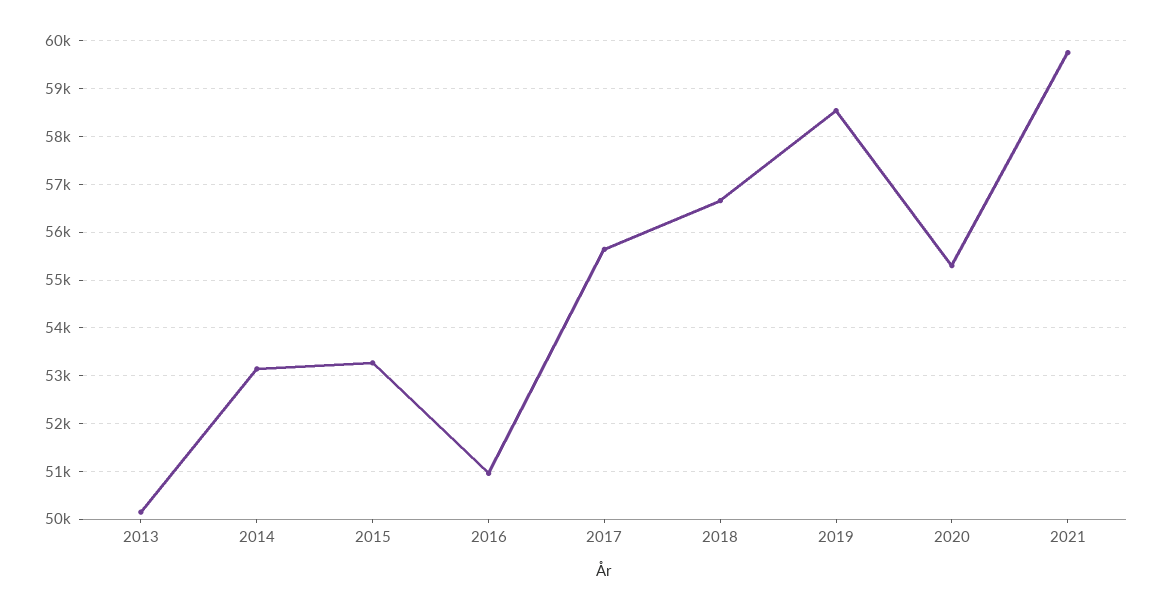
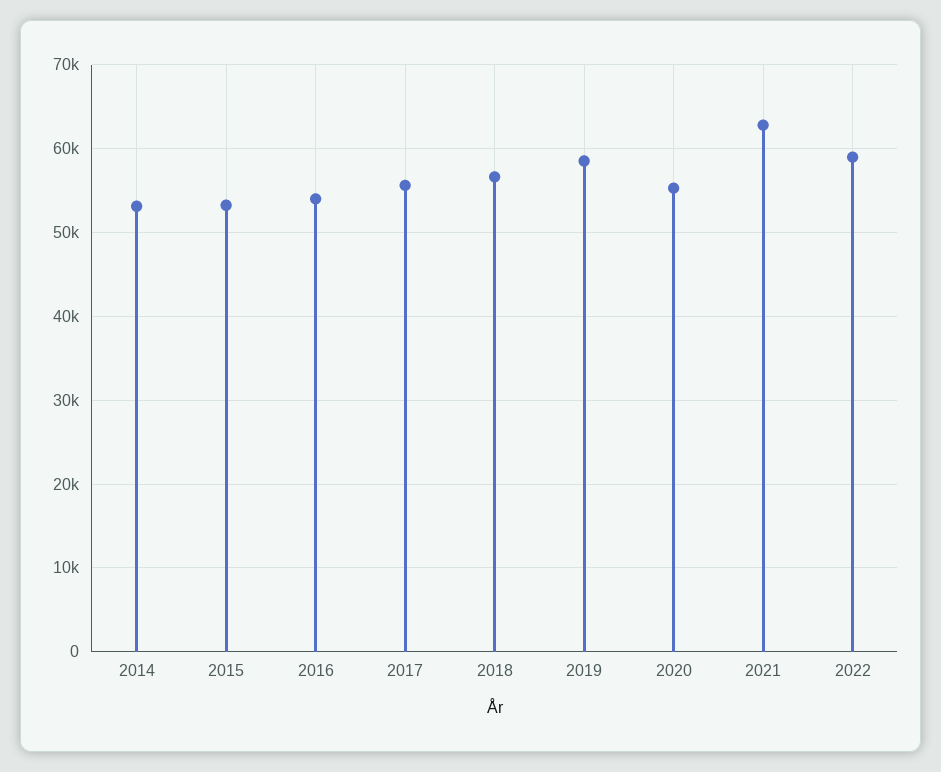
2013: 50200 -> none
2016: 51000 -> 54000
2021: 59800 -> 63000
2022: none -> 59000

